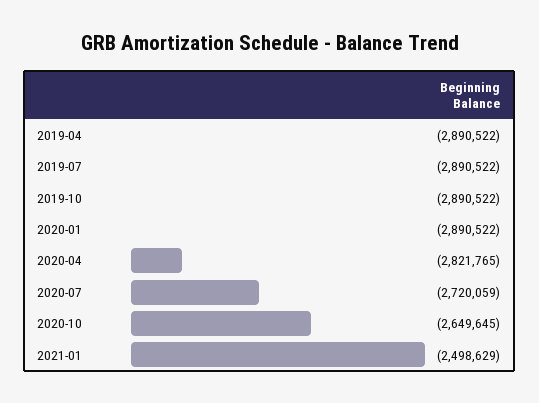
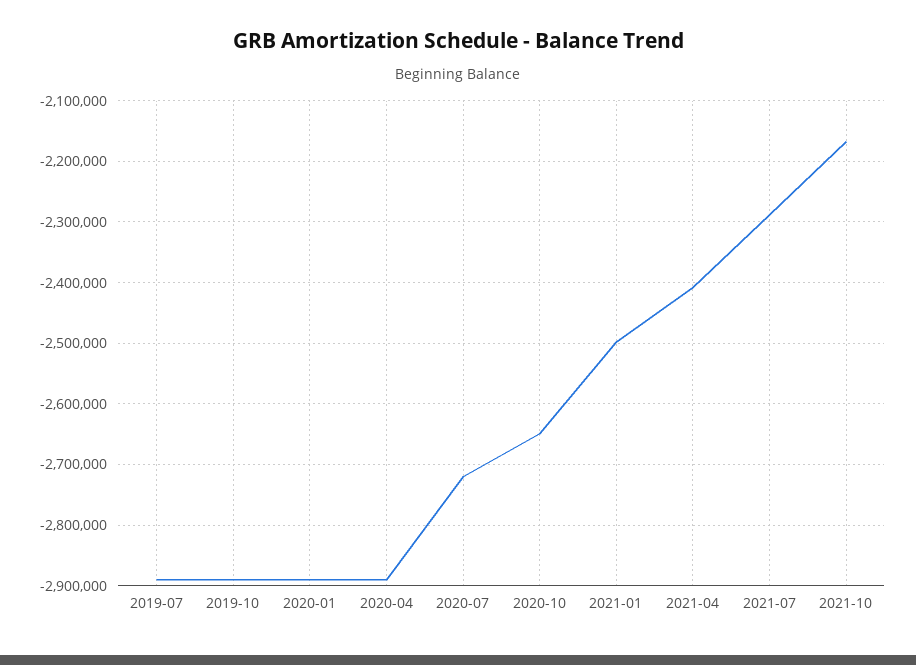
2019-04: -2890522 -> none
2020-04: -2821765 -> -2890000
2021-04: none -> -2410000
2021-07: none -> -2290000
2021-10: none -> -2170000

